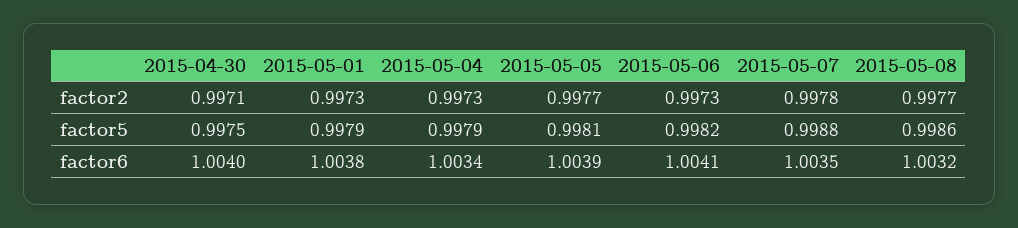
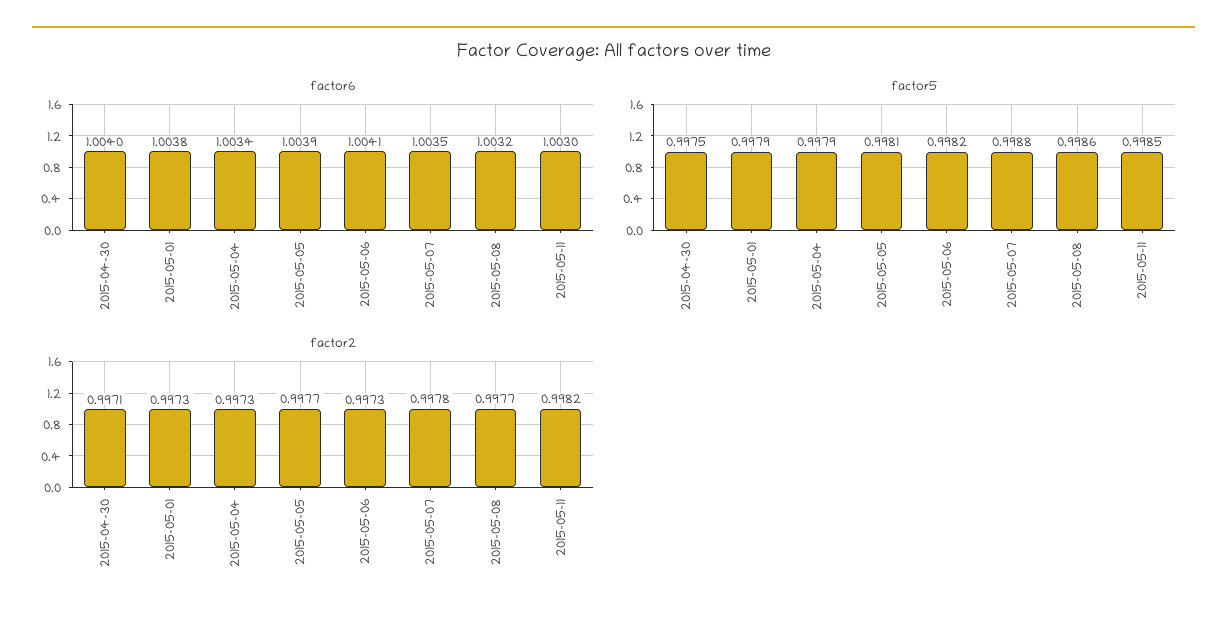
factor6, 2015-05-11: none -> 1.003
factor5, 2015-05-11: none -> 0.9985
factor2, 2015-05-11: none -> 0.9982

